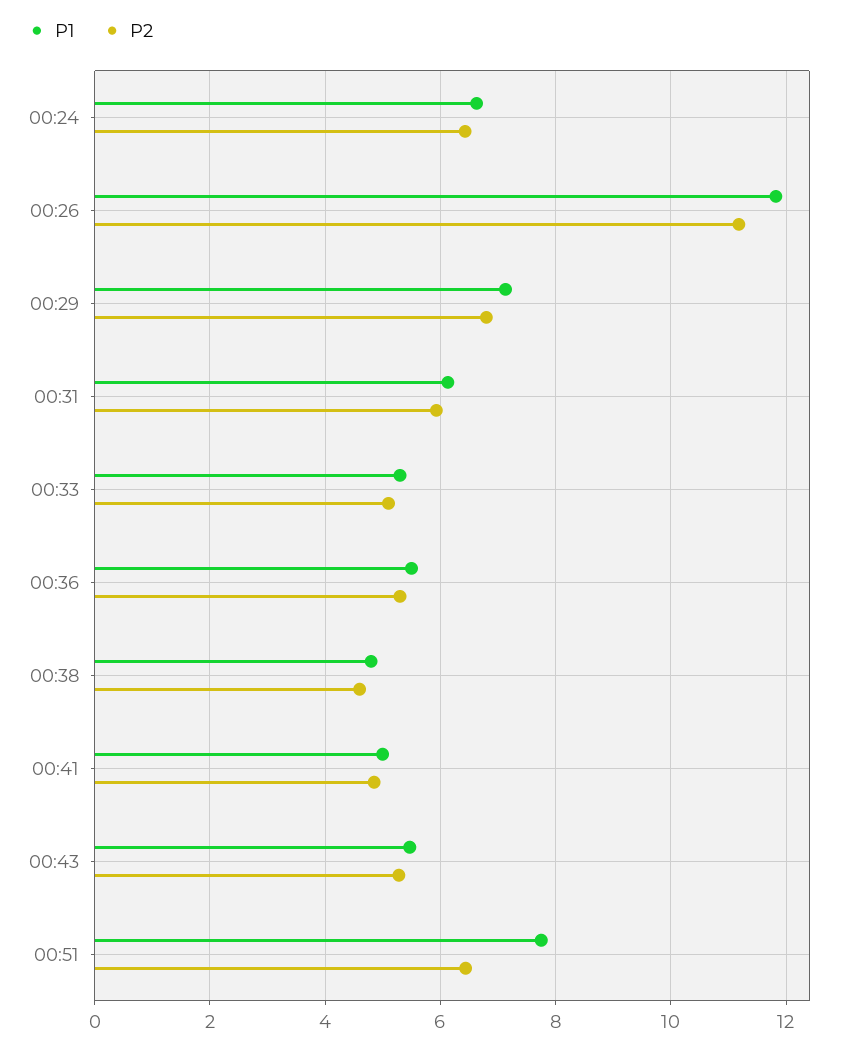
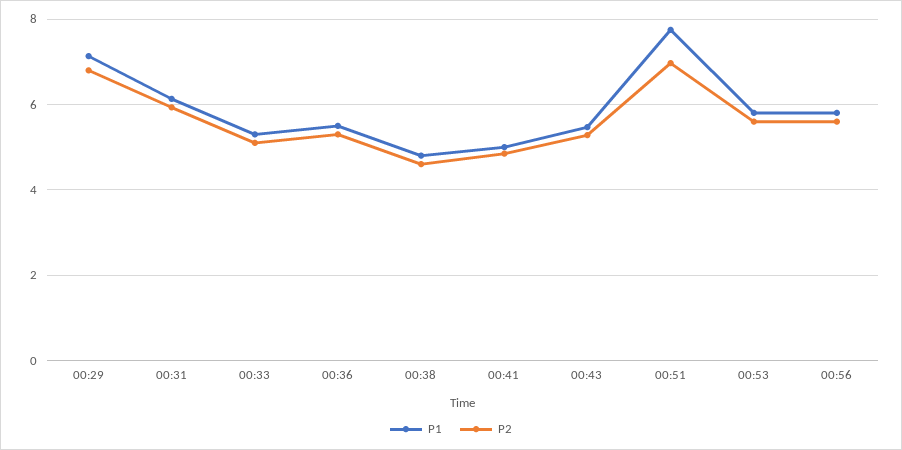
P1, 00:24: 6.6 -> none
P2, 00:24: 6.4 -> none
P1, 00:26: 11.8 -> none
P2, 00:26: 11.2 -> none
P2, 00:51: 6.4 -> 7
P1, 00:53: none -> 5.8
P2, 00:53: none -> 5.6
P1, 00:56: none -> 5.8
P2, 00:56: none -> 5.6

